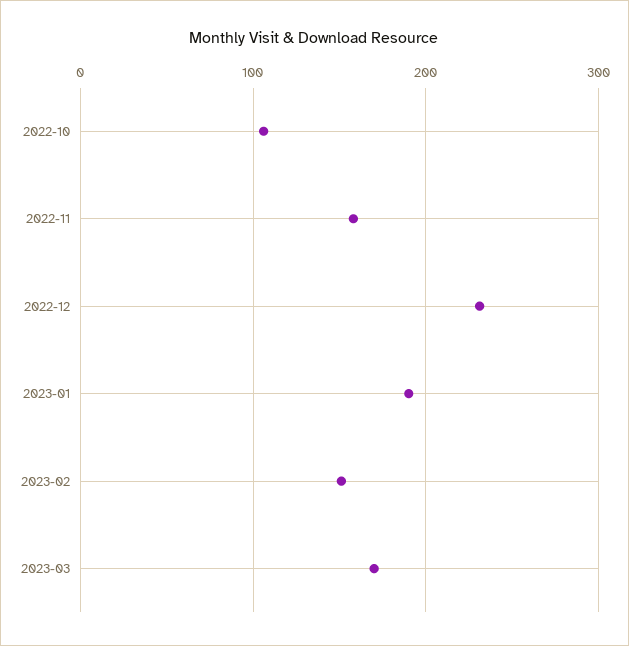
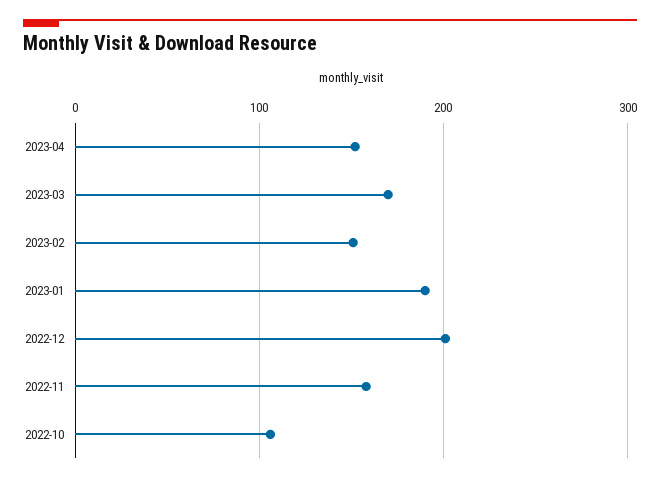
2022-12: 230 -> 200
2023-04: none -> 150

